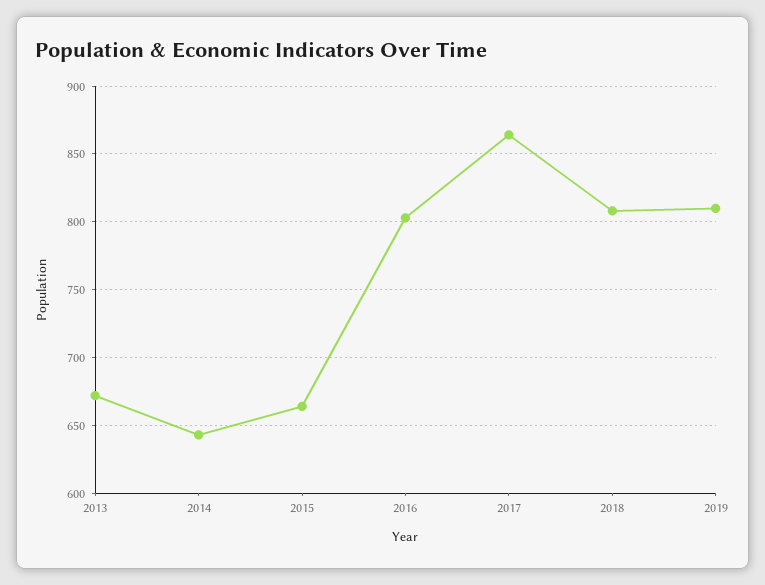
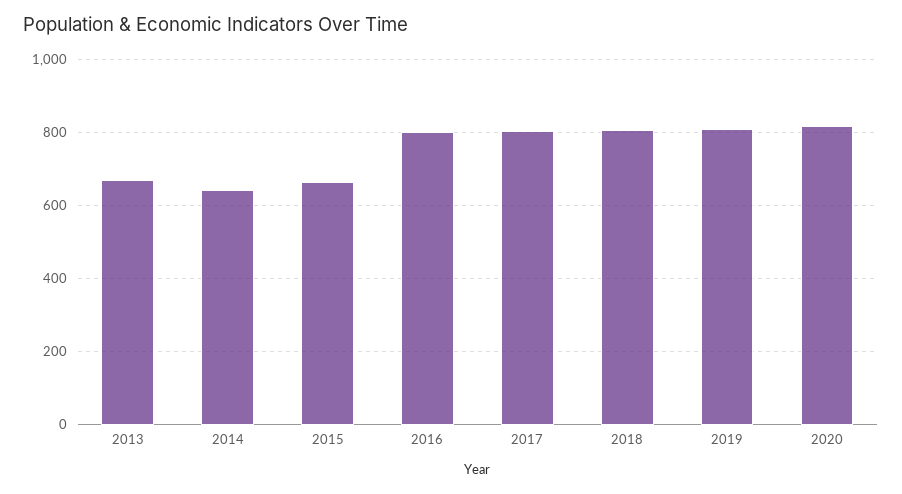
2017: 865 -> 800
2020: none -> 820

